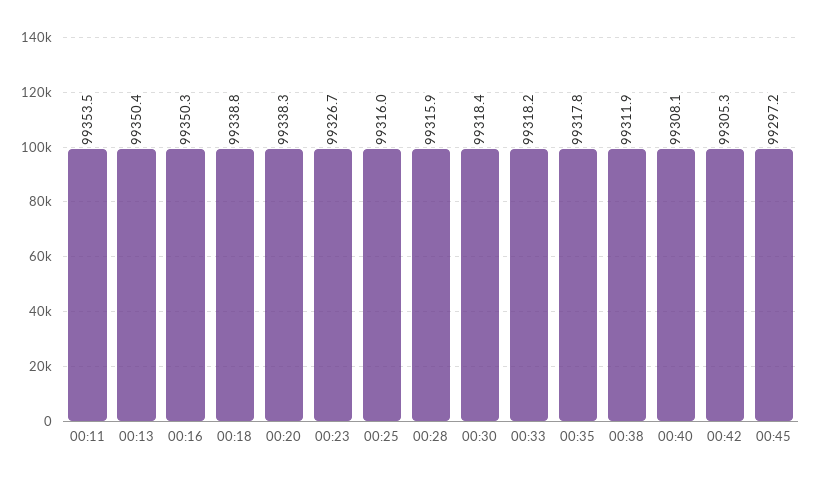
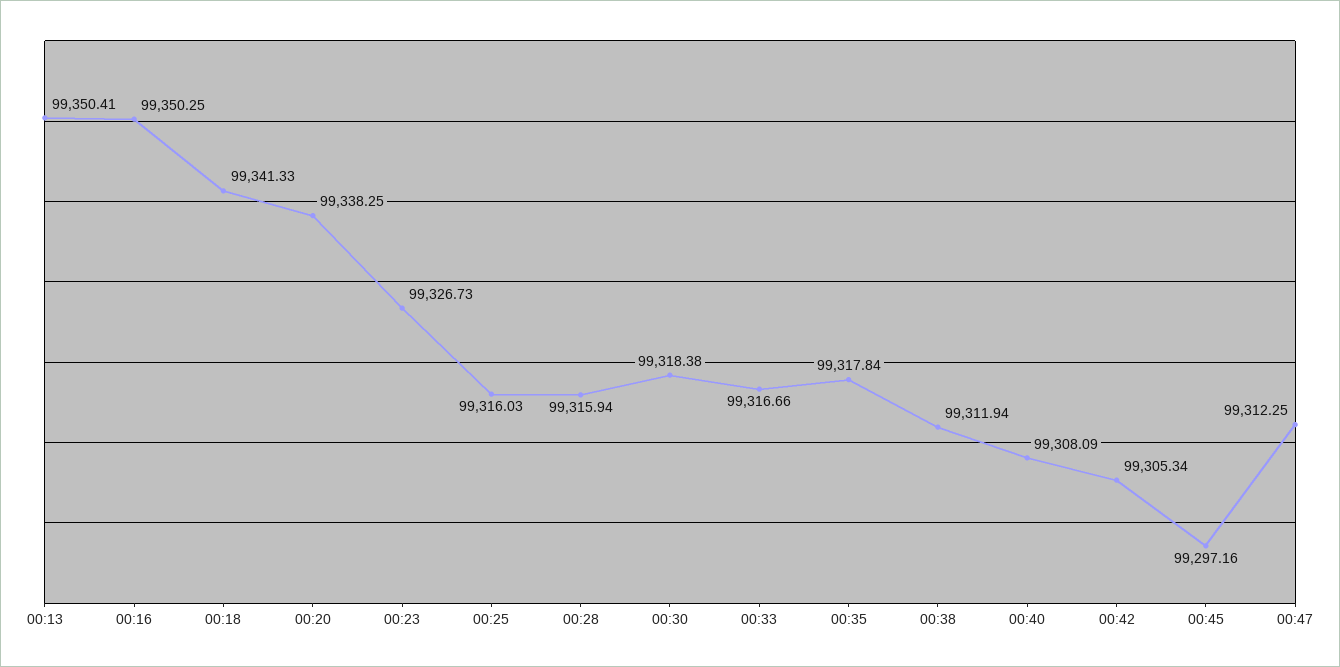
00:11: 99353.5 -> none
00:18: 99338.8 -> 99341.33
00:33: 99318.2 -> 99316.66
00:47: none -> 99312.25

